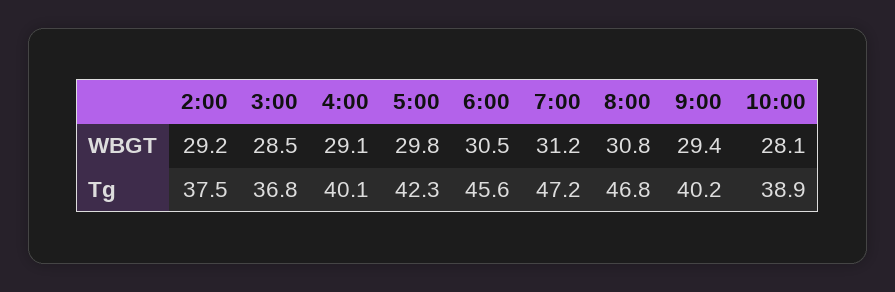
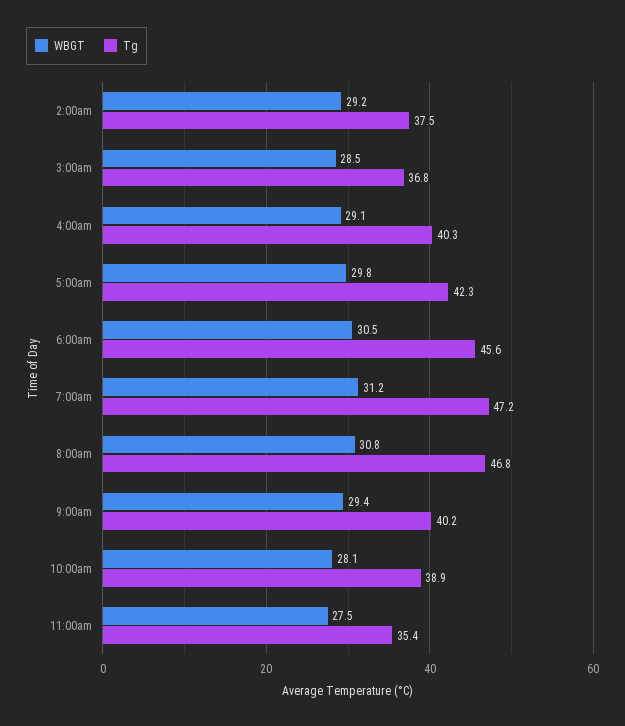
Tg, 4:00: 40.1 -> 40.3
WBGT, 11:00am: none -> 27.5
Tg, 11:00am: none -> 35.4

